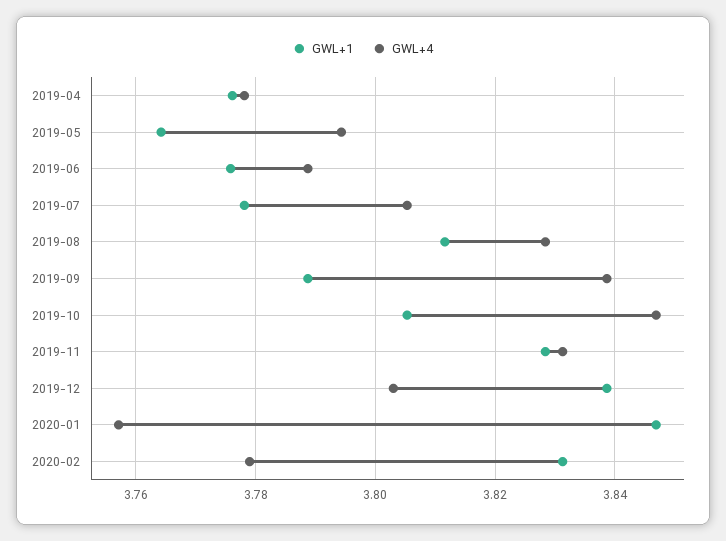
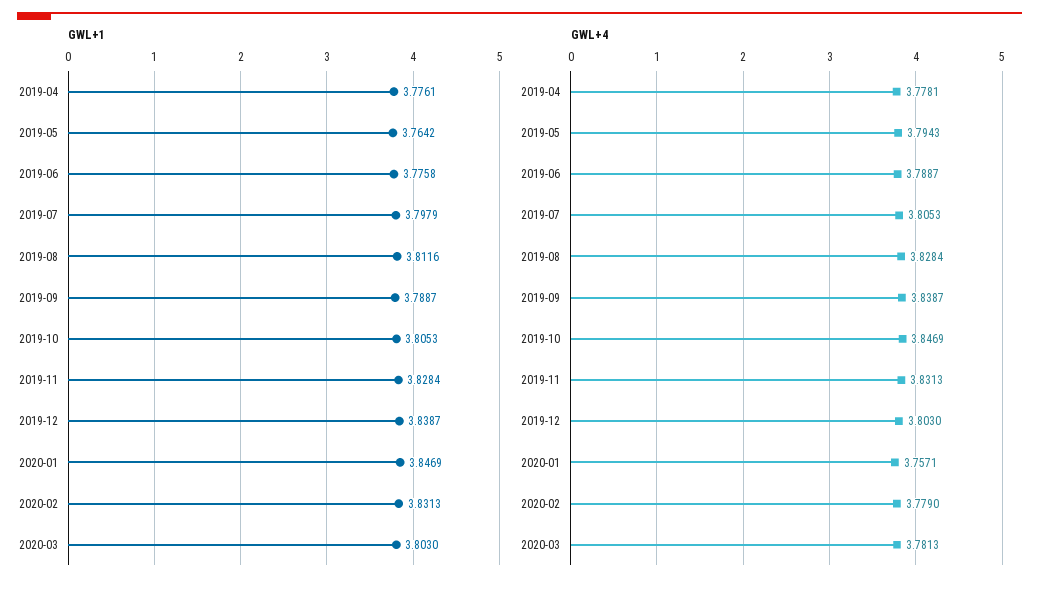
GWL+1, 2019-07: 3.778 -> 3.7979
GWL+1, 2020-03: none -> 3.803
GWL+4, 2020-03: none -> 3.7813

